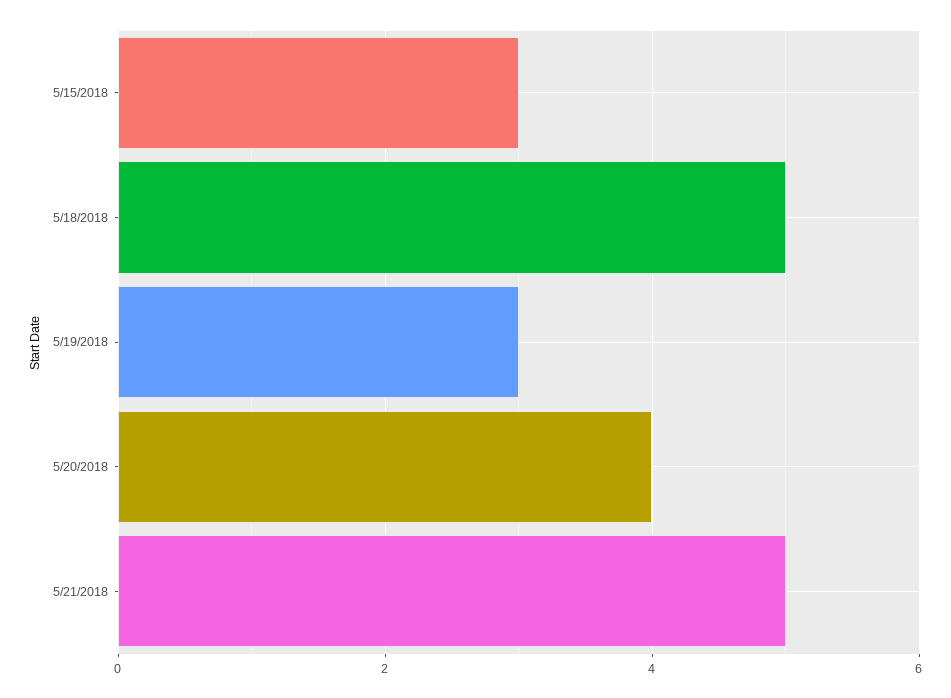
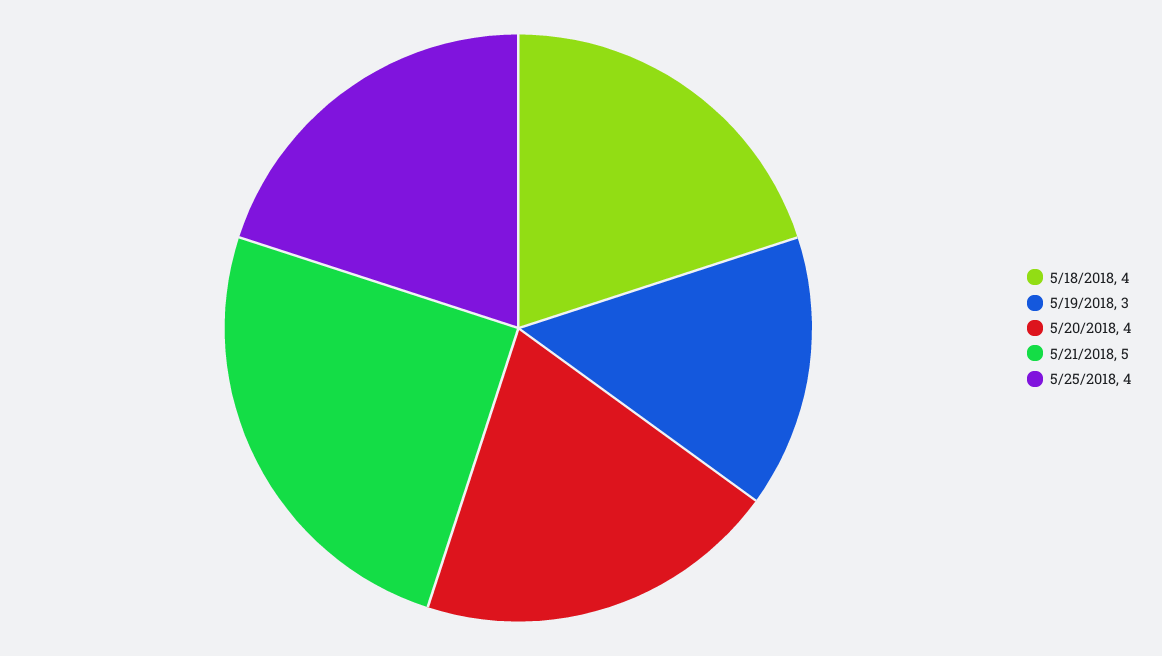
5/15/2018: 3 -> none
5/18/2018: 5 -> 4
5/25/2018: none -> 4

